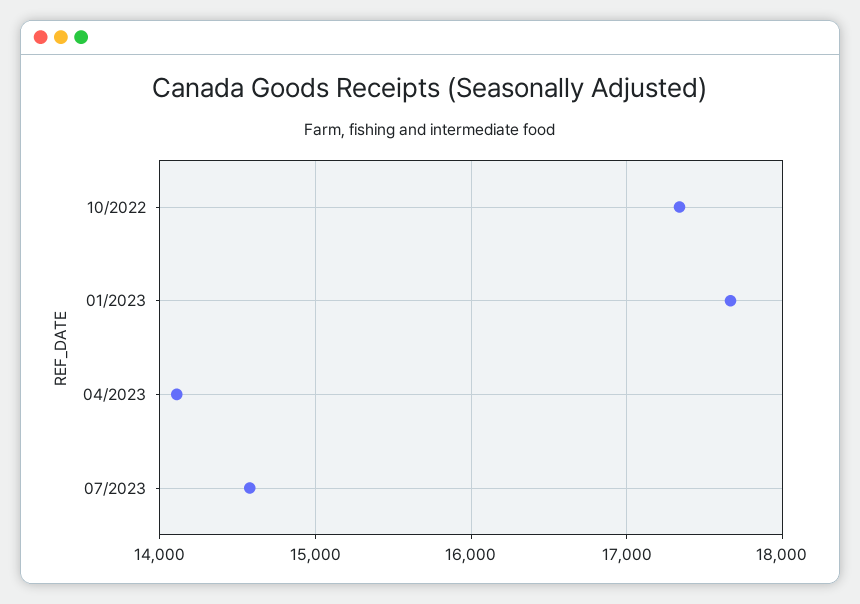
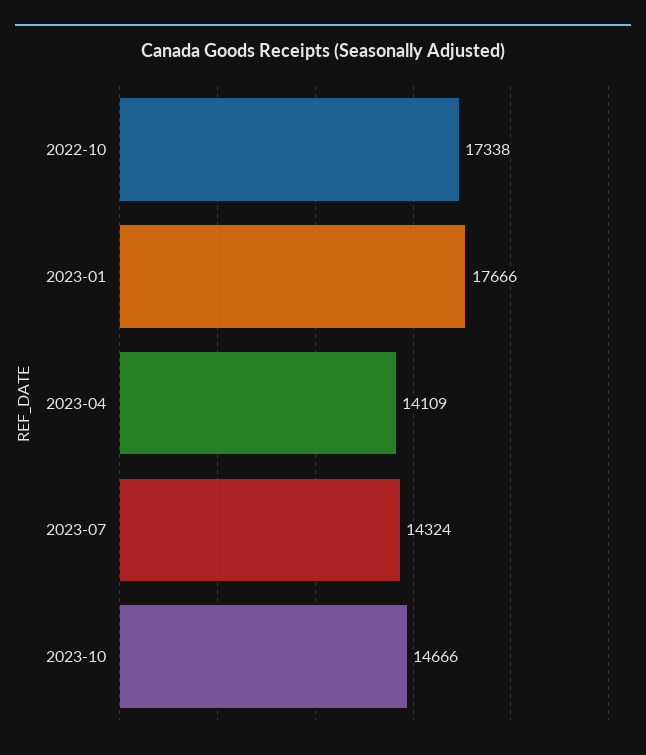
07/2023: 14600 -> 14324
2023-10: none -> 14666

